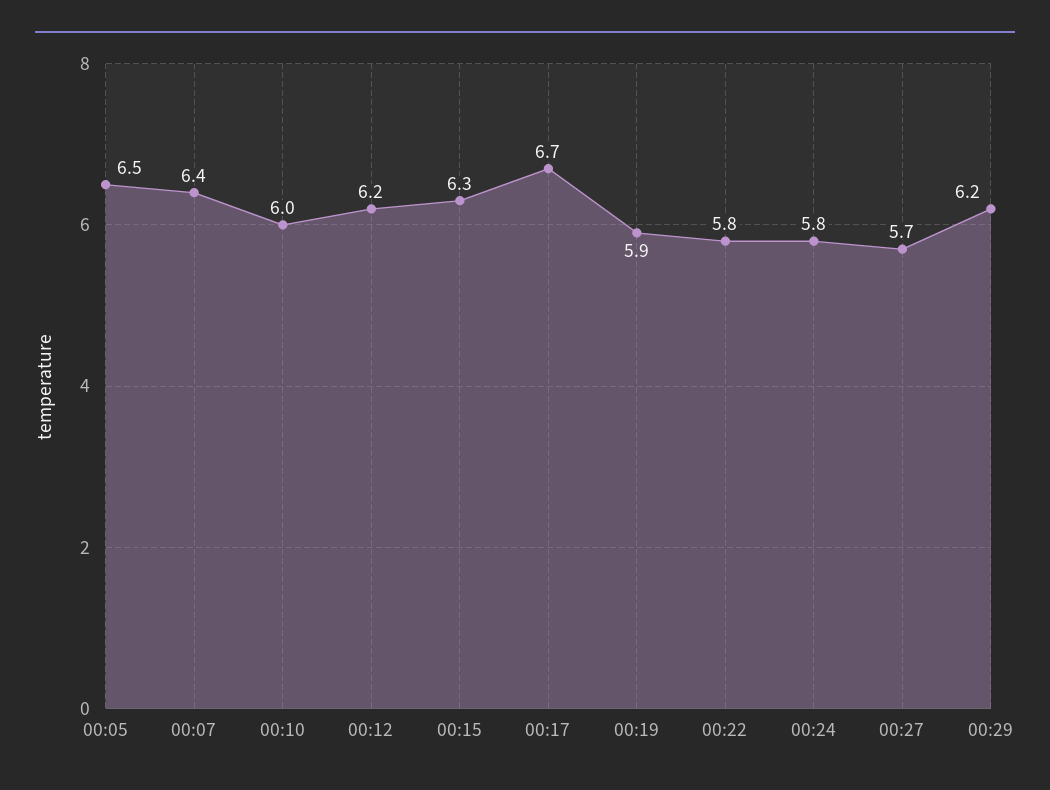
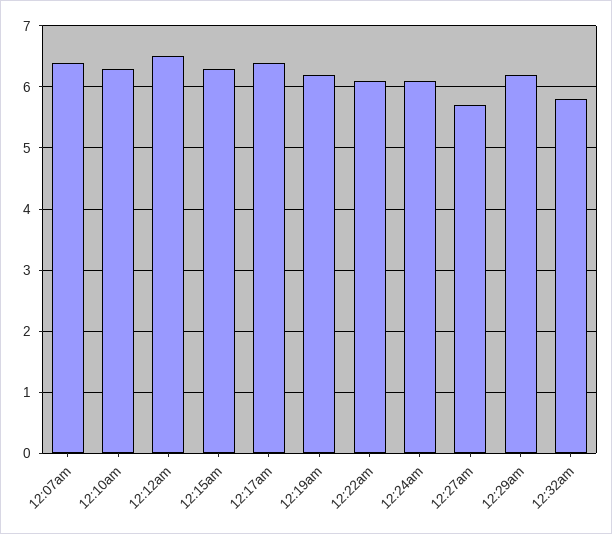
00:05: 6.5 -> none
00:10: 6 -> 6.3
00:12: 6.2 -> 6.5
00:17: 6.7 -> 6.4
00:19: 5.9 -> 6.2
00:22: 5.8 -> 6.1
00:24: 5.8 -> 6.1
12:32am: none -> 5.8

